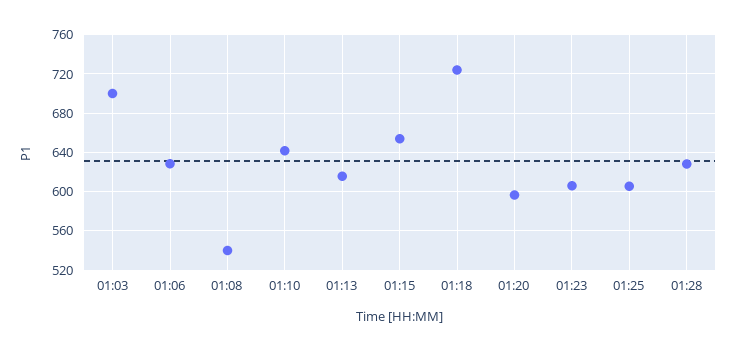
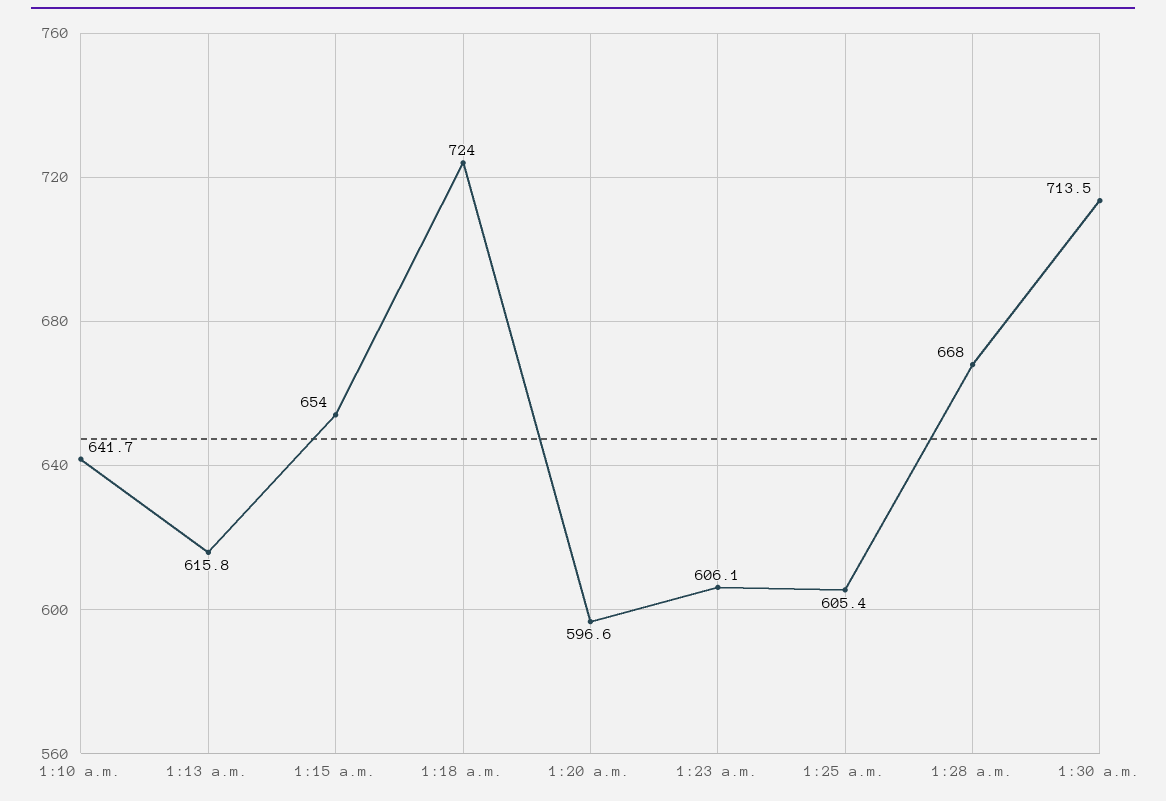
01:03: 700 -> none
01:06: 630 -> none
01:08: 540 -> none
01:28: 630 -> 668
1:30 a.m.: none -> 713.5

